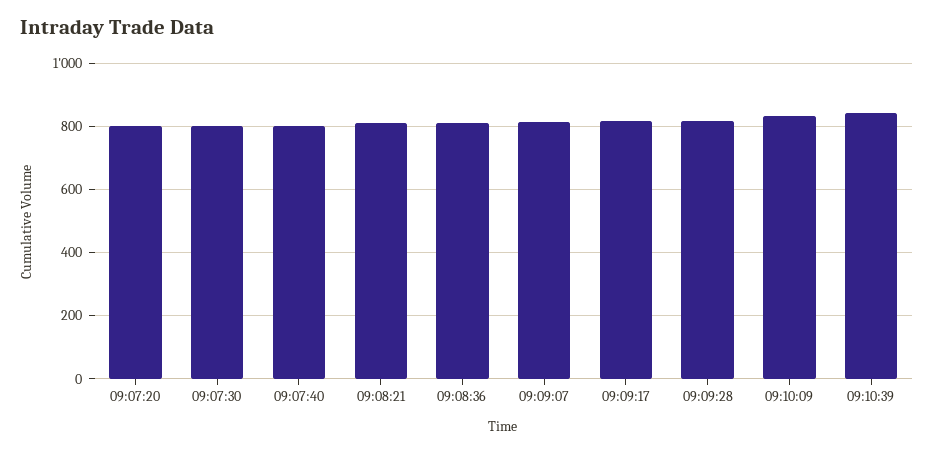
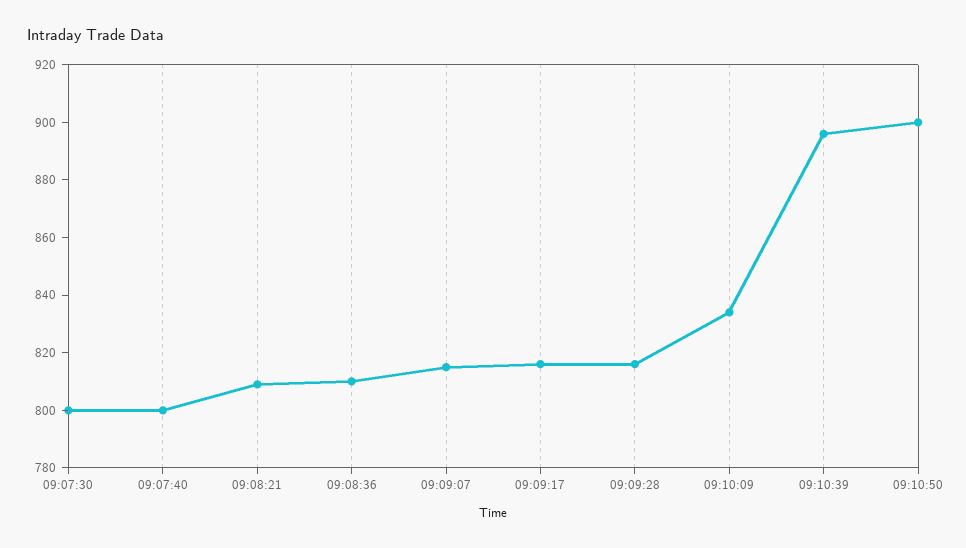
09:07:20: 800 -> none
09:10:39: 840 -> 895
09:10:50: none -> 900

